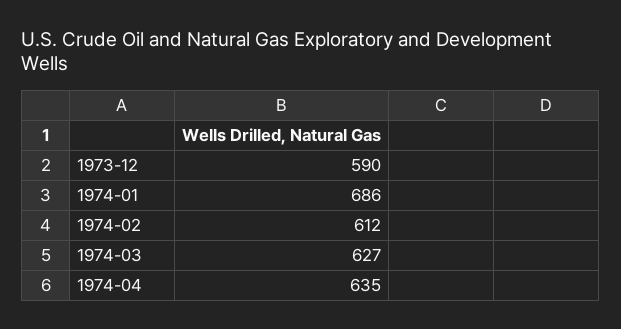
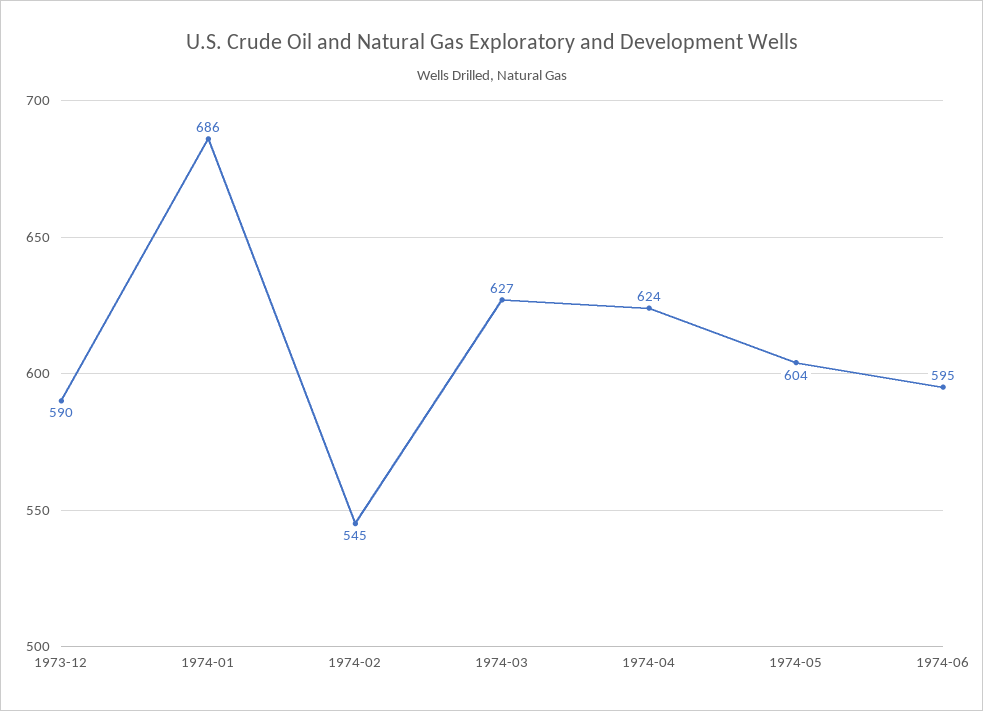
1974-02: 612 -> 545
1974-04: 635 -> 624
1974-05: none -> 604
1974-06: none -> 595

